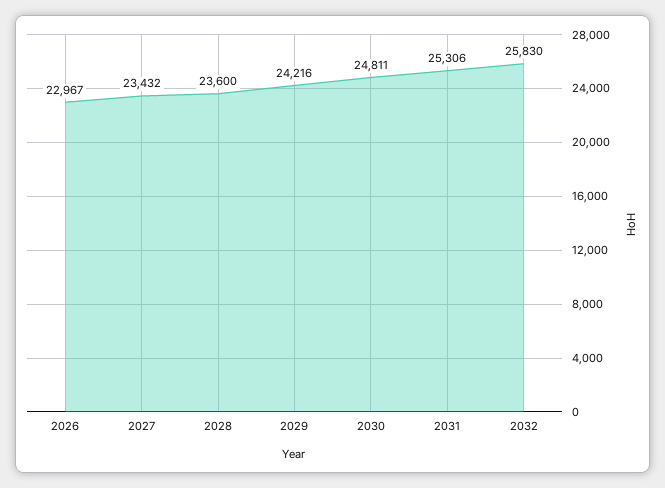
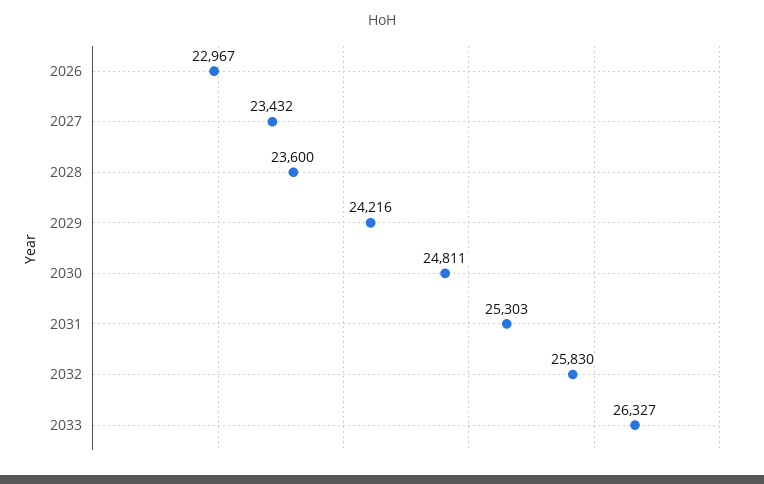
2031: 25306 -> 25303
2033: none -> 26327

